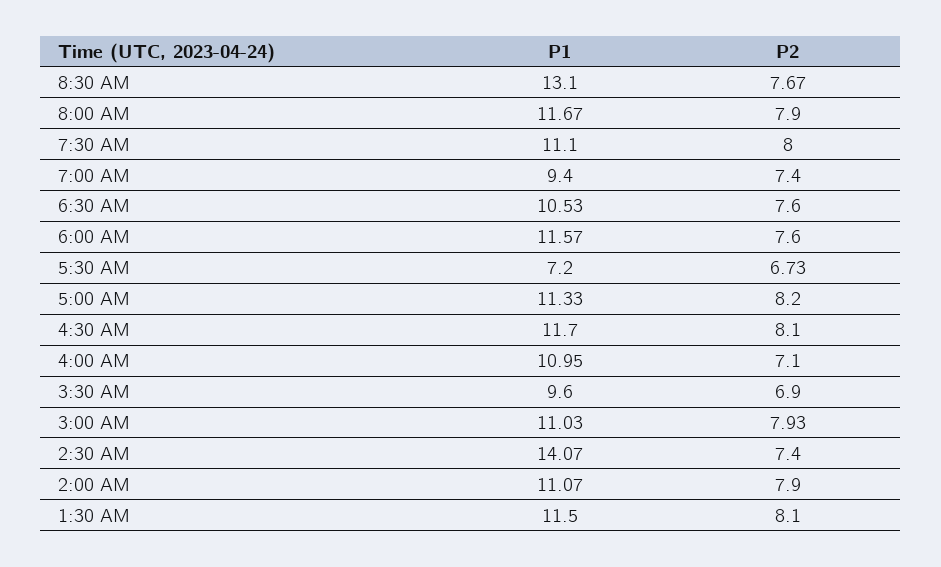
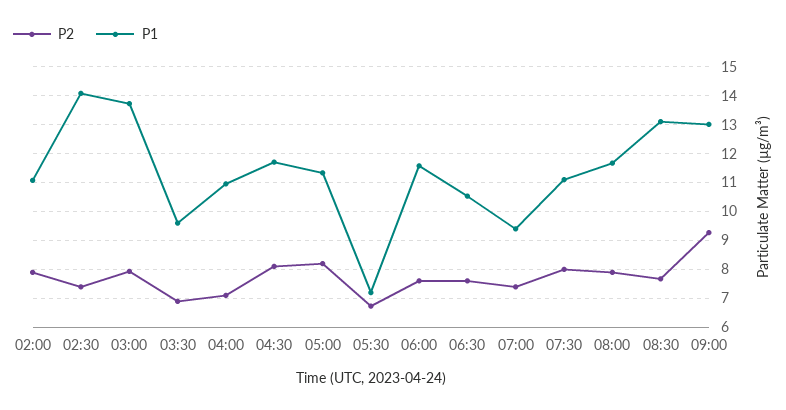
P1, 3:00 AM: 11.03 -> 13.75
P1, 1:30 AM: 11.5 -> none
P2, 1:30 AM: 8.1 -> none
P2, 09:00: none -> 9.25
P1, 09:00: none -> 13

